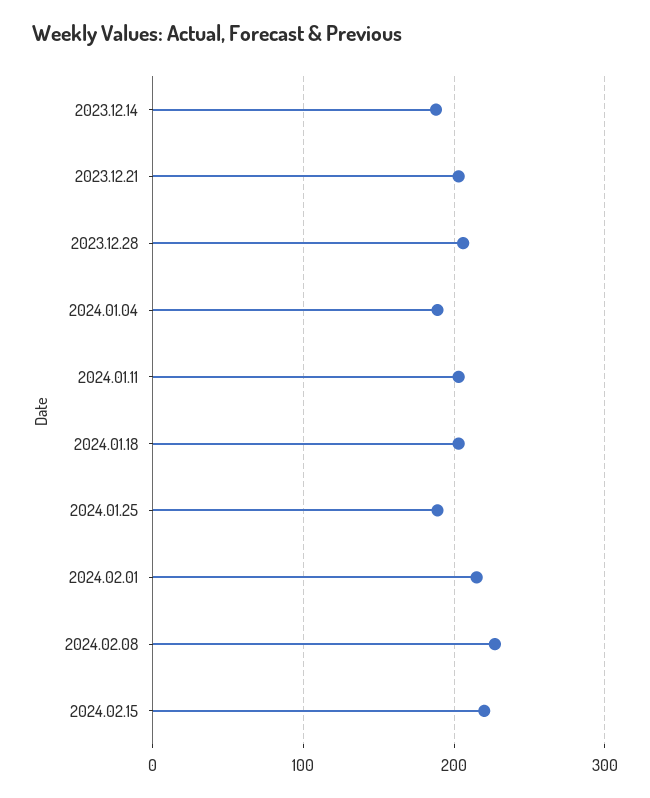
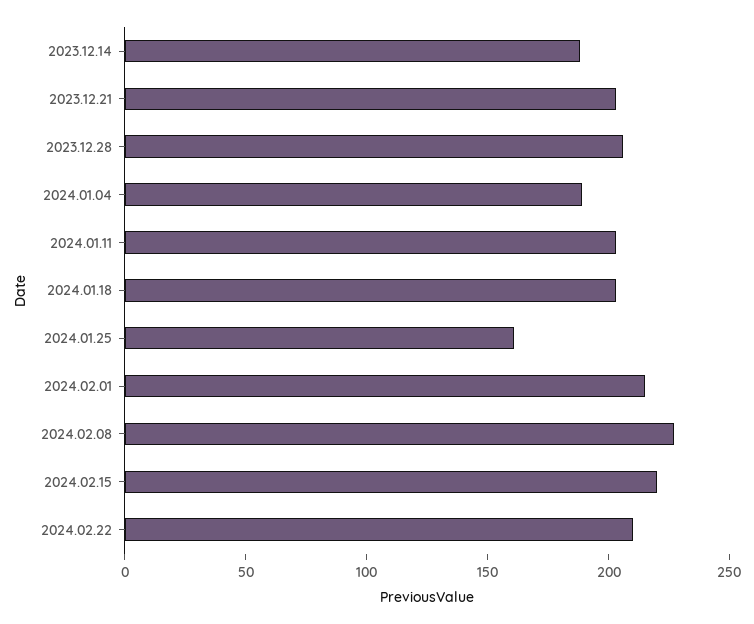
2024.01.25: 190 -> 160
2024.02.22: none -> 210

